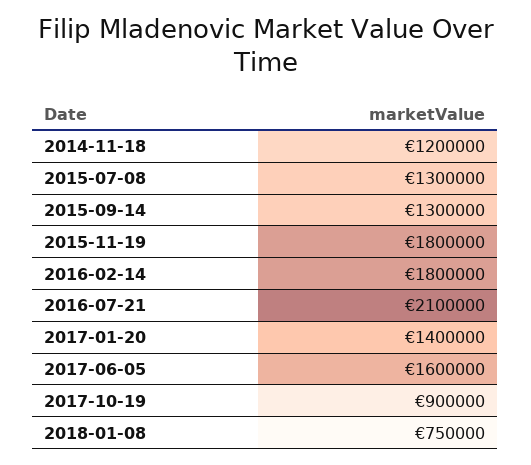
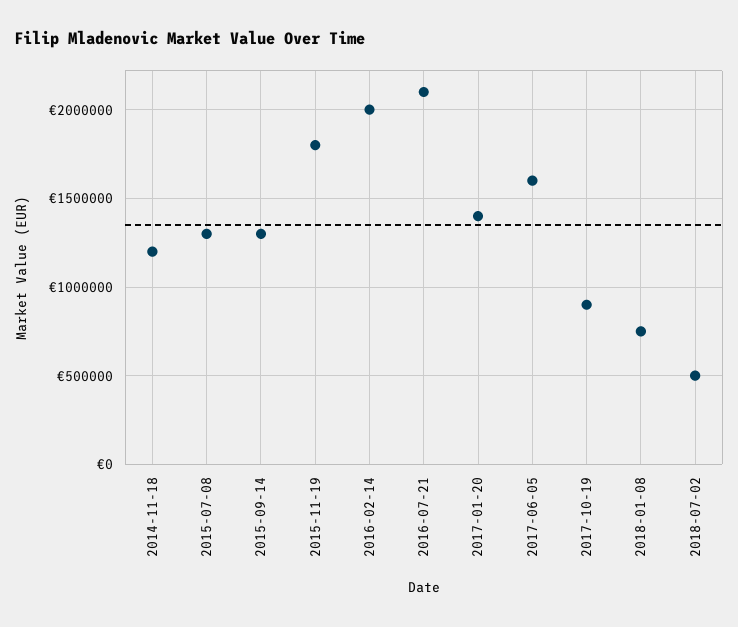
2016-02-14: 1800000 -> 2000000
2018-07-02: none -> 500000

